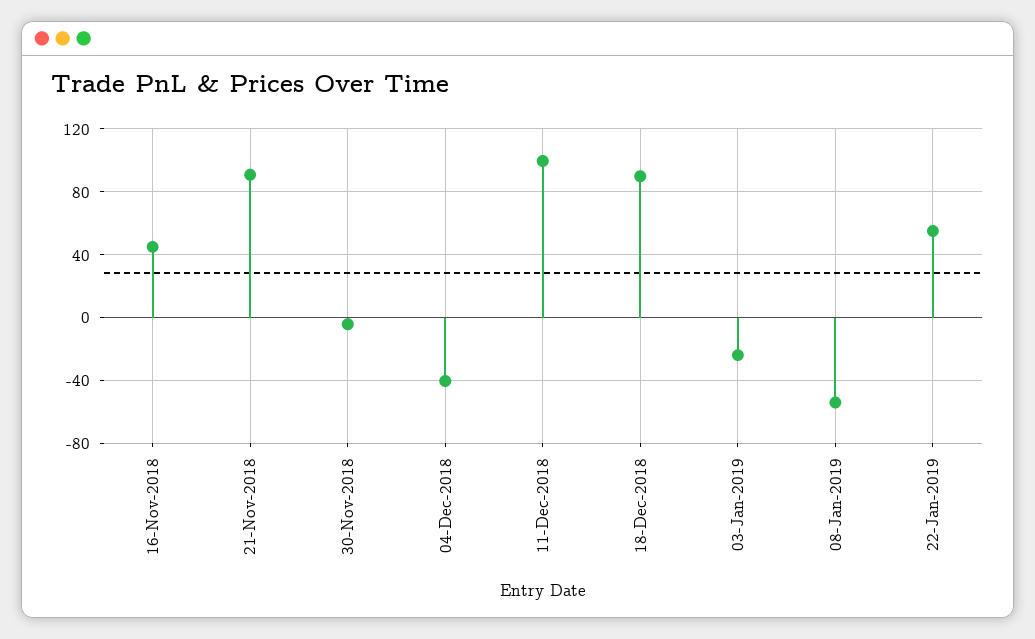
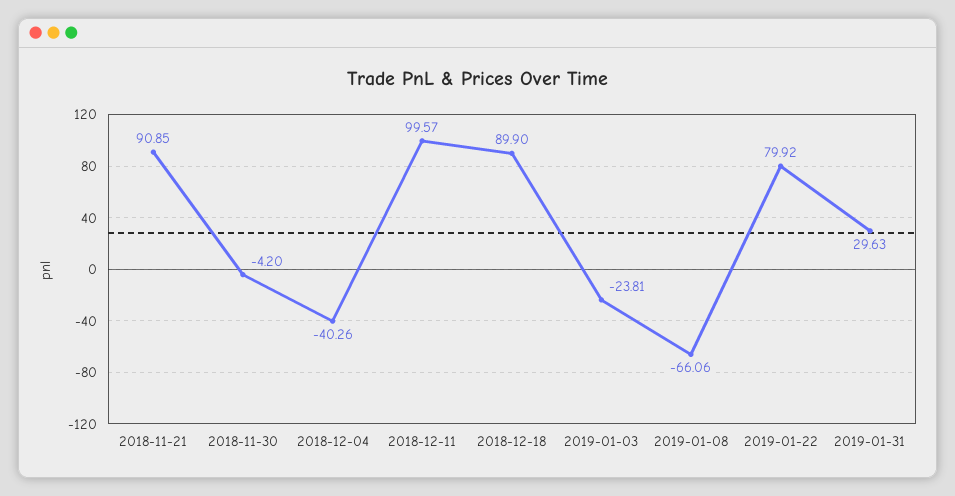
16-Nov-2018: 45 -> none
08-Jan-2019: -55 -> -66.06
22-Jan-2019: 55 -> 79.92
2019-01-31: none -> 29.63

